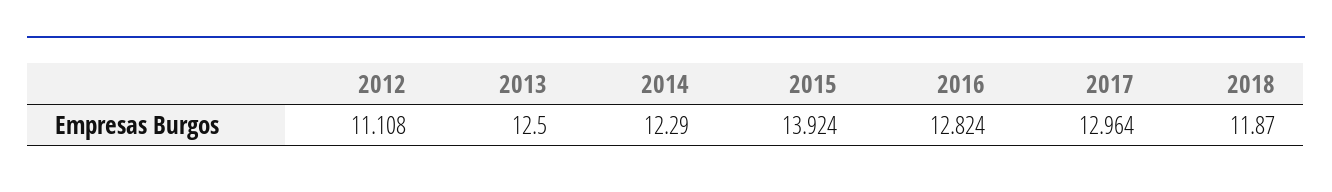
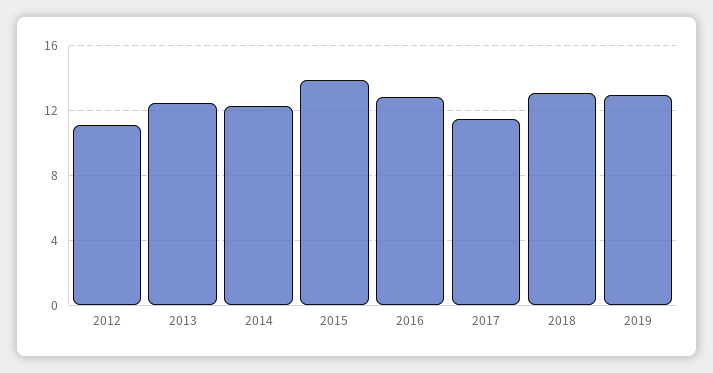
2017: 12.964 -> 11.5
2018: 11.87 -> 13
2019: none -> 13

